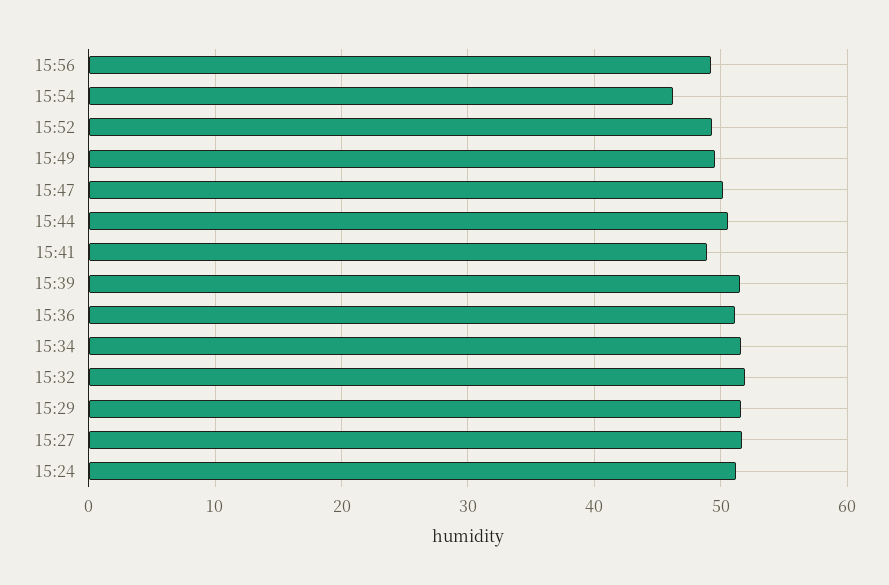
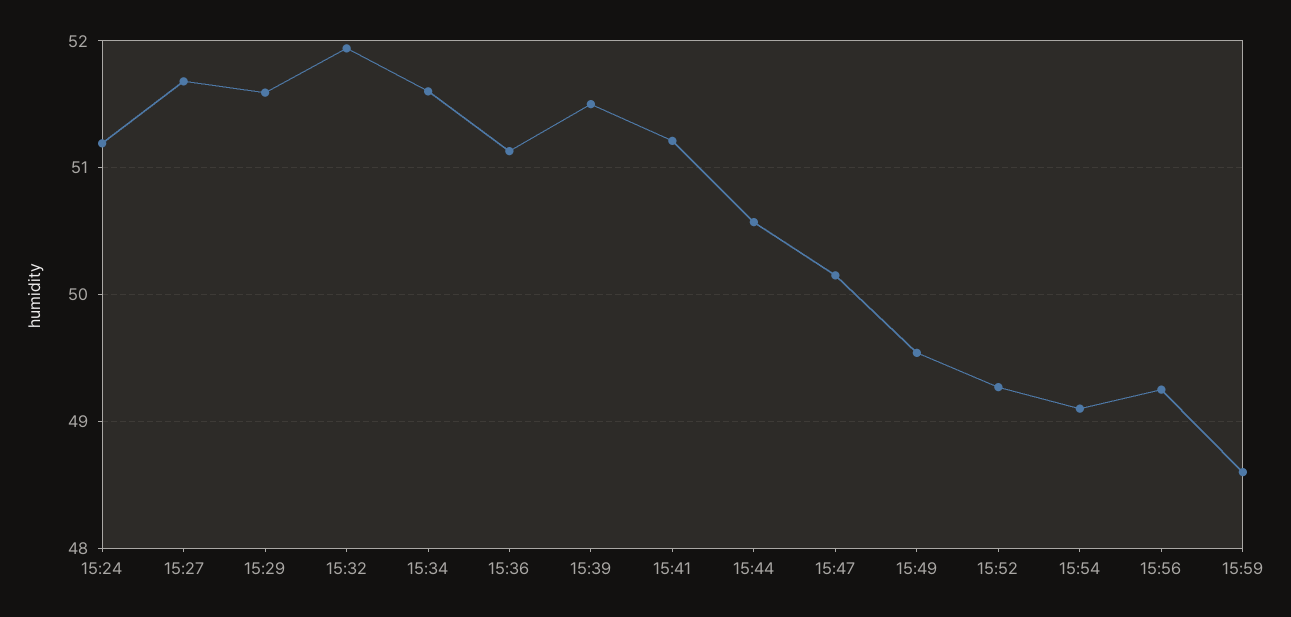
15:54: 46 -> 49.1
15:41: 49 -> 51.2
15:59: none -> 48.6

